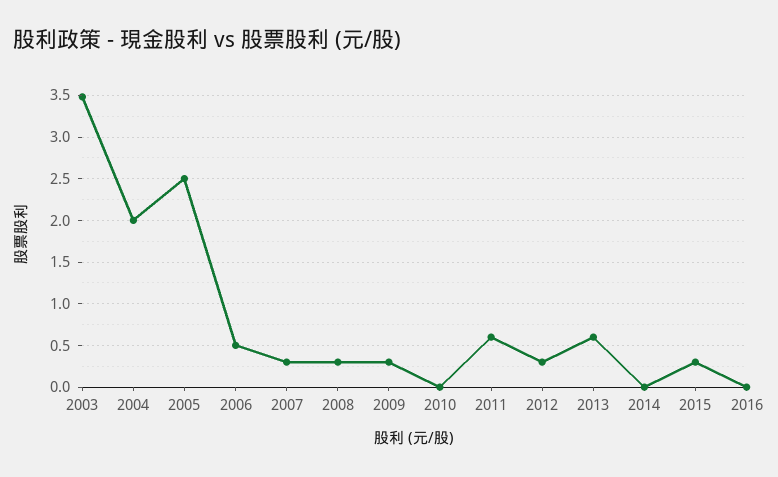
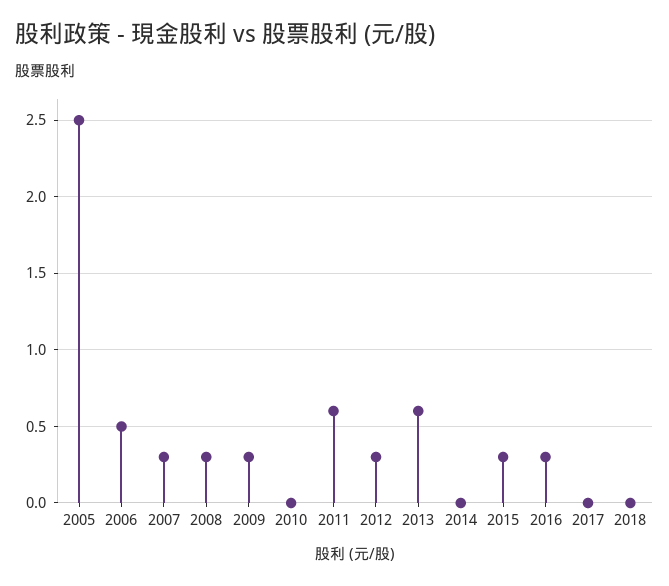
2003: 3.5 -> none
2004: 2 -> none
2016: 0 -> 0.3
2017: none -> 0
2018: none -> 0

